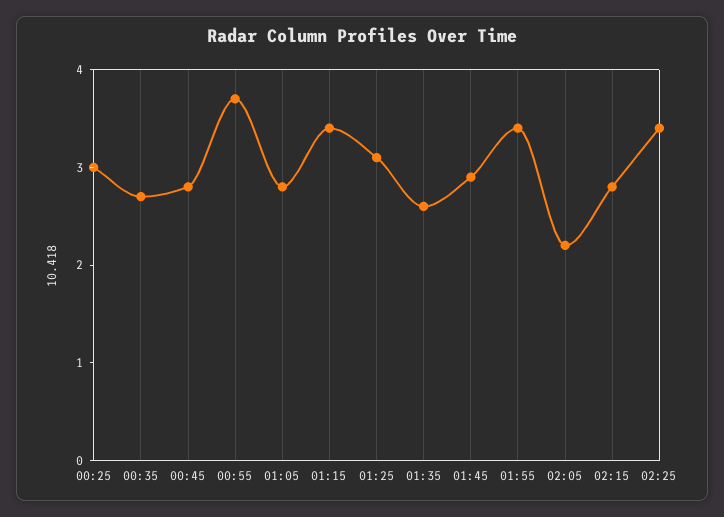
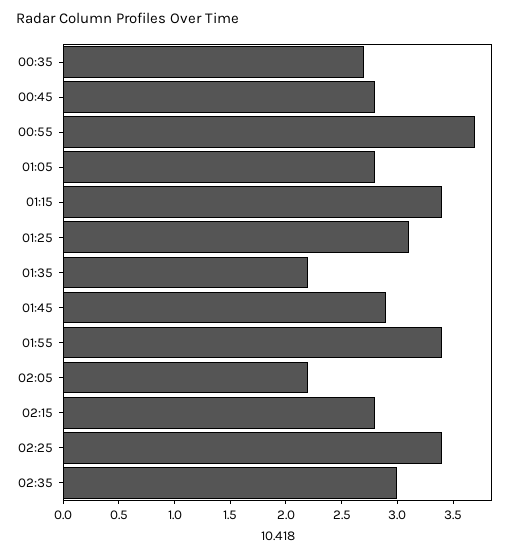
00:25: 3 -> none
01:35: 2.6 -> 2.2
02:35: none -> 3

